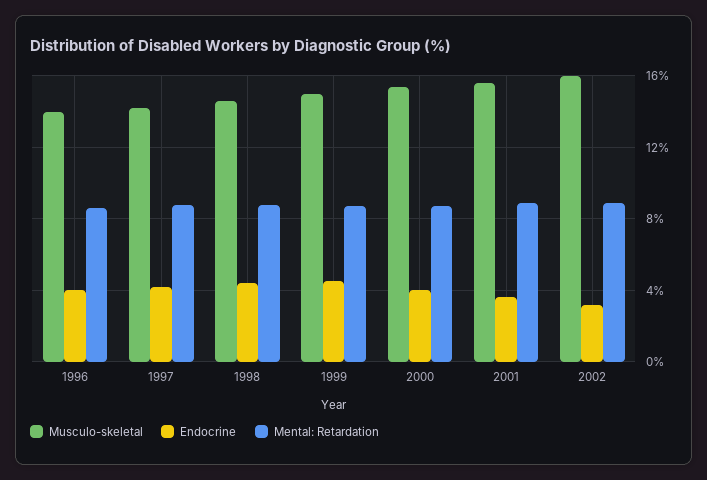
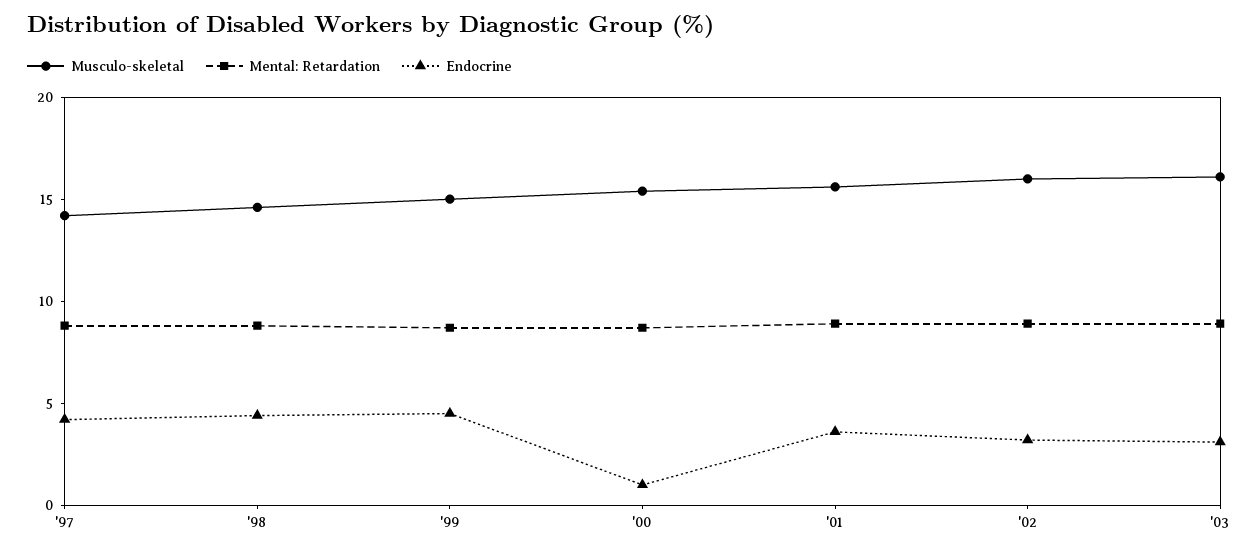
Musculo-skeletal, 1996: 14 -> none
Endocrine, 1996: 4 -> none
Mental: Retardation, 1996: 8.5 -> none
Endocrine, 2000: 4 -> 1
Musculo-skeletal, '03: none -> 16
Mental: Retardation, '03: none -> 9
Endocrine, '03: none -> 3

